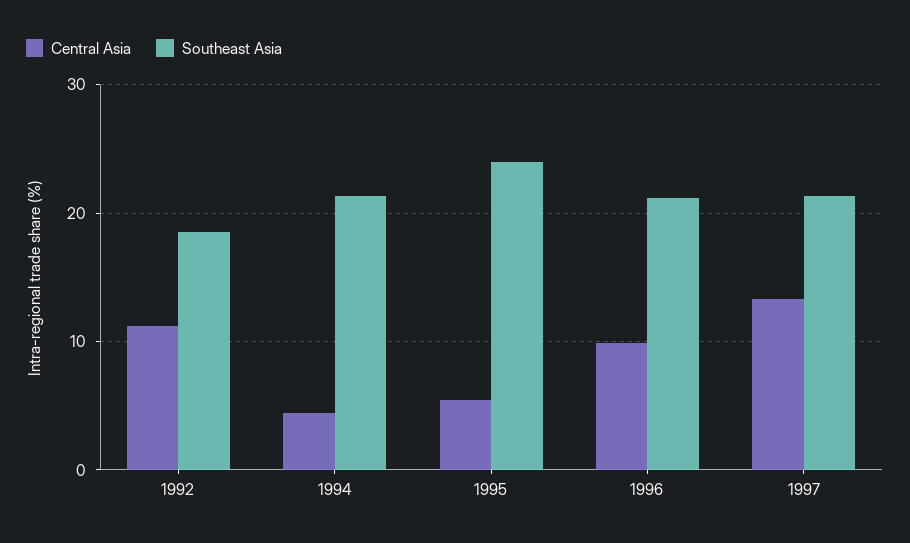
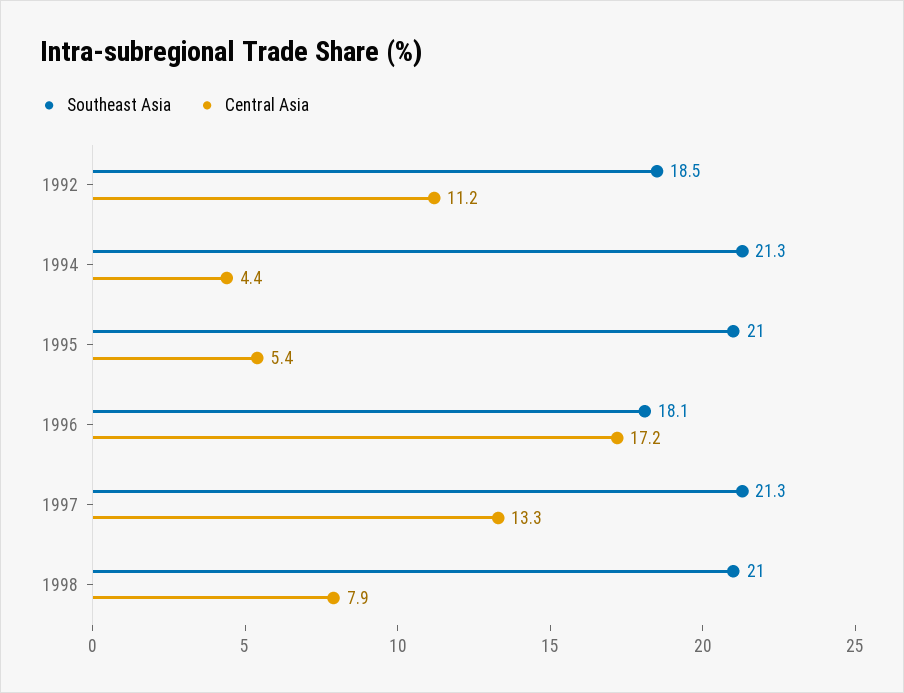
Southeast Asia, 1995: 24 -> 21
Central Asia, 1996: 10 -> 17.2
Southeast Asia, 1996: 21 -> 18.1
Southeast Asia, 1998: none -> 21
Central Asia, 1998: none -> 7.9

